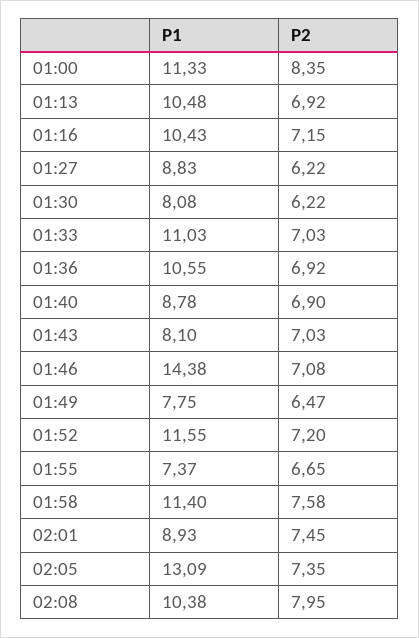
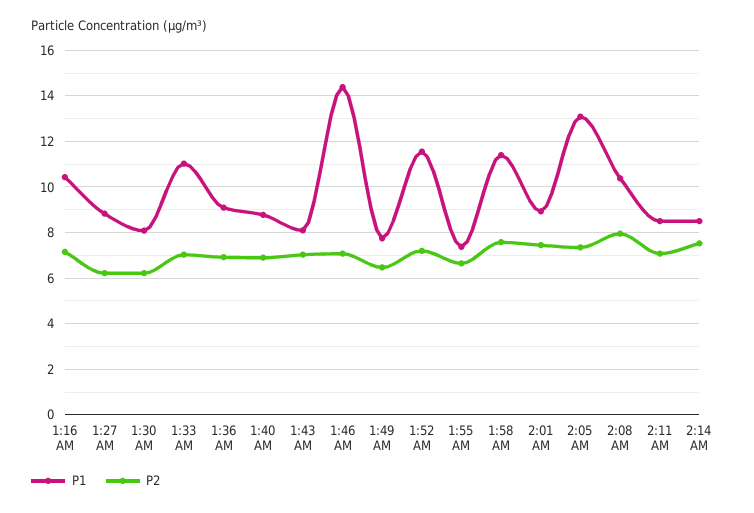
P1, 01:00: 11.33 -> none
P2, 01:00: 8.35 -> none
P1, 01:13: 10.48 -> none
P2, 01:13: 6.92 -> none
P1, 01:36: 10.55 -> 9
P1, 2:11 AM: none -> 8.5
P2, 2:11 AM: none -> 7
P1, 2:14 AM: none -> 8.5
P2, 2:14 AM: none -> 7.5

